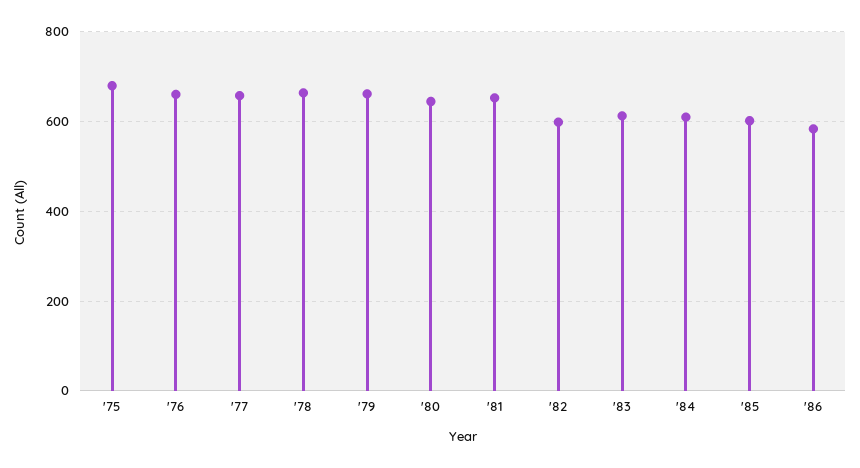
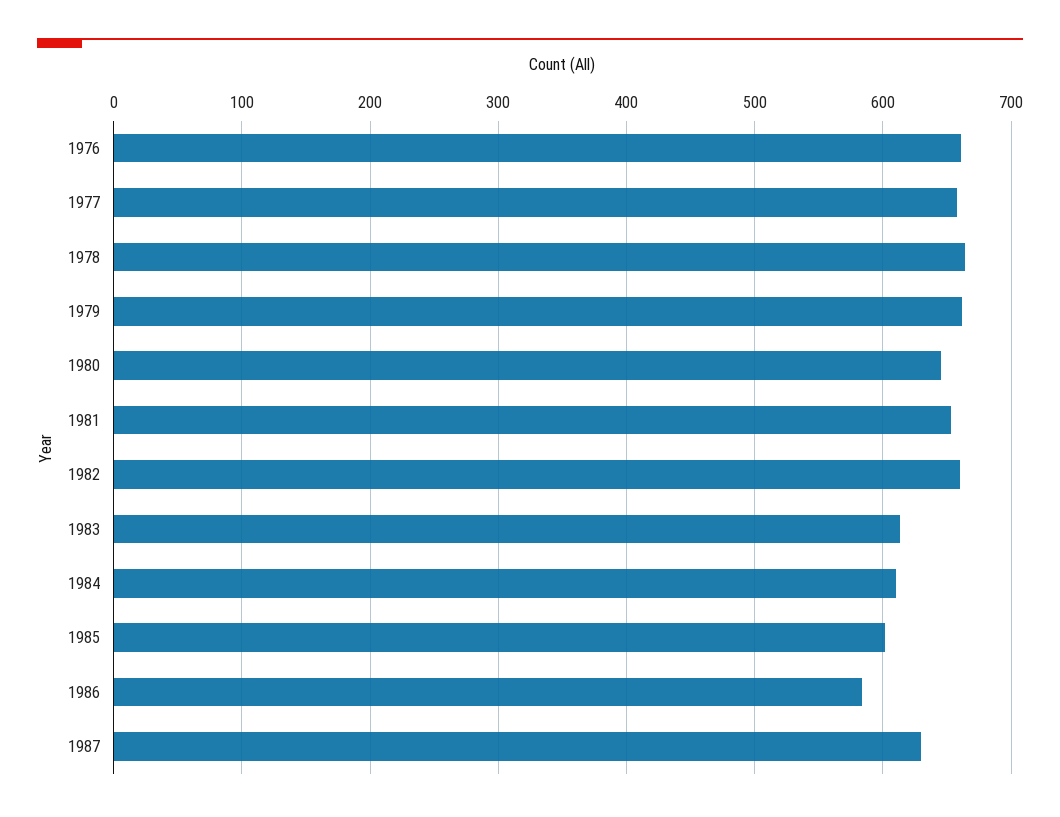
'75: 680 -> none
'82: 600 -> 660
1987: none -> 630

